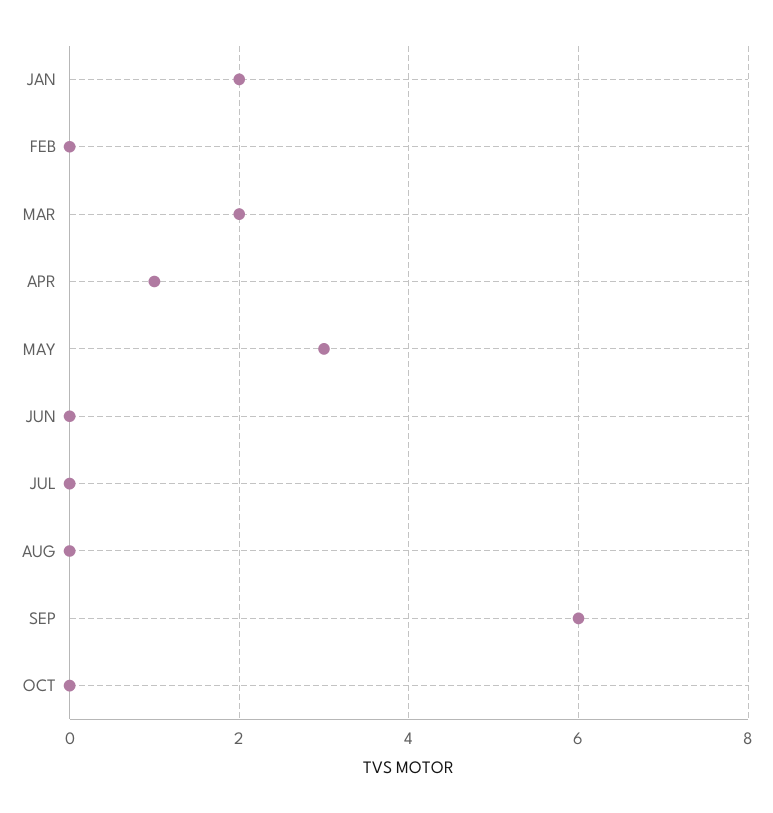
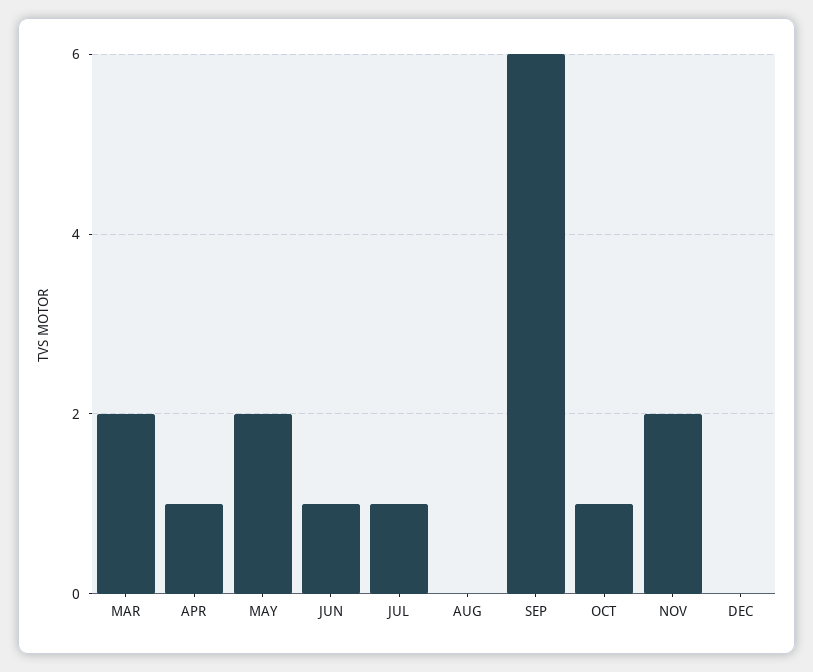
JAN: 2 -> none
FEB: 0 -> none
MAY: 3 -> 2
JUN: 0 -> 1
JUL: 0 -> 1
OCT: 0 -> 1
NOV: none -> 2
DEC: none -> 0

